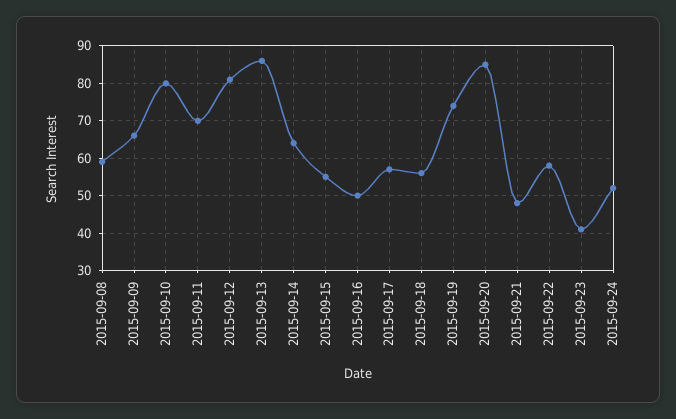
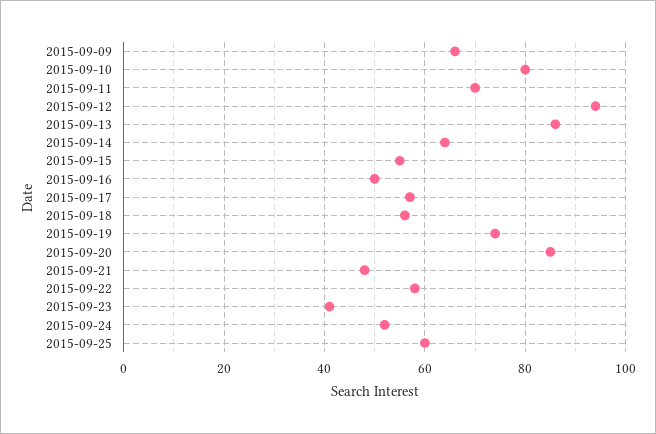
2015-09-08: 60 -> none
2015-09-12: 80 -> 95
2015-09-25: none -> 60

